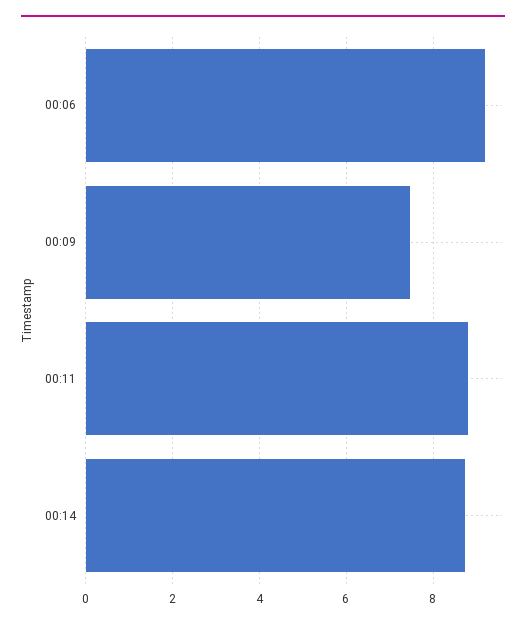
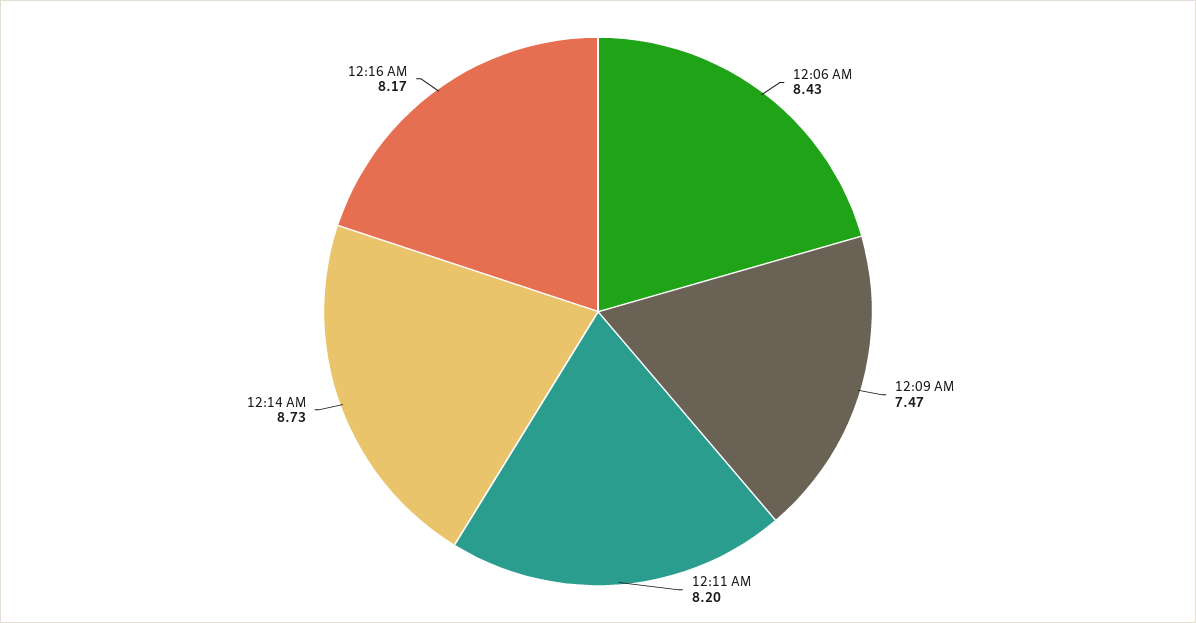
00:06: 9.2 -> 8.43
00:11: 8.8 -> 8.2
12:16 AM: none -> 8.17

